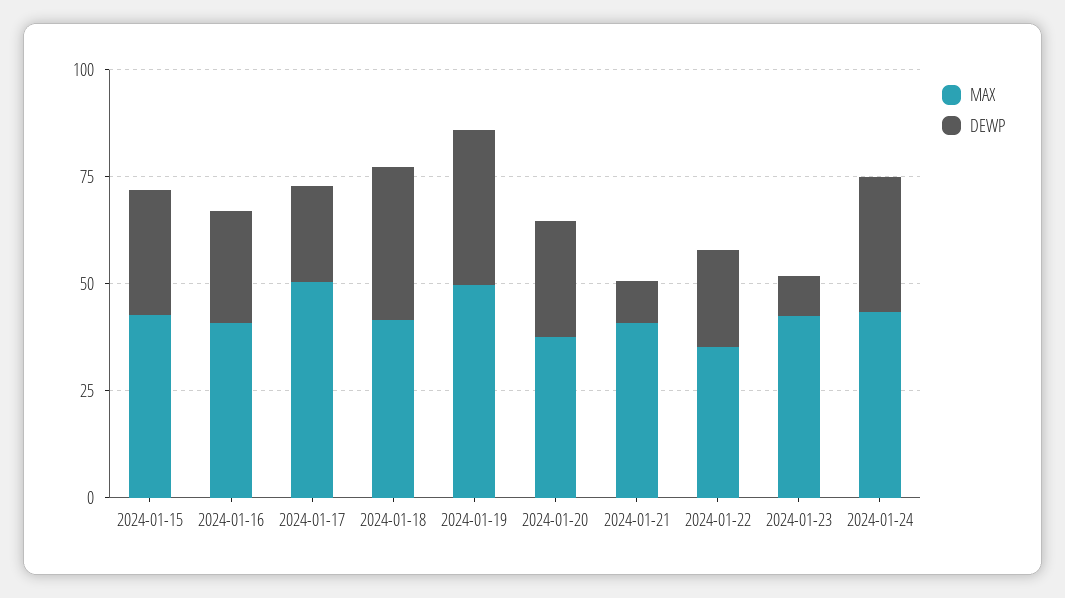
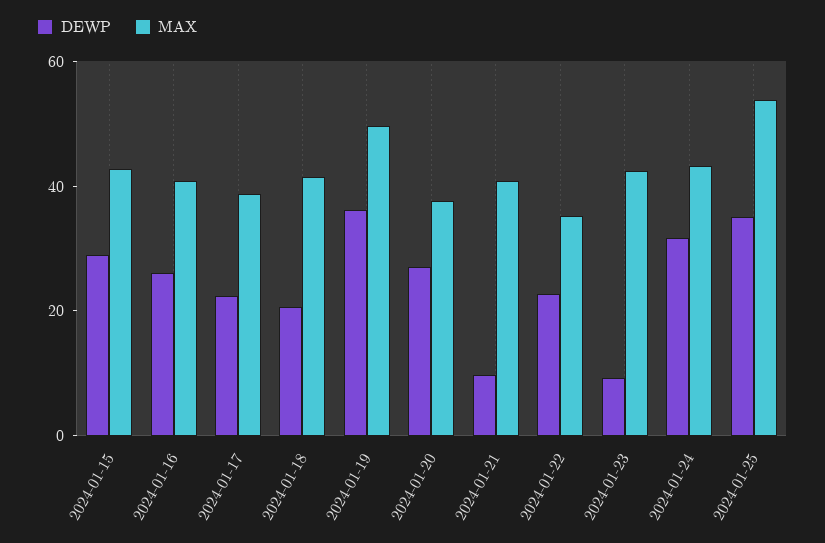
MAX, 2024-01-17: 50 -> 40
DEWP, 2024-01-18: 35 -> 20
DEWP, 2024-01-25: none -> 35
MAX, 2024-01-25: none -> 55

